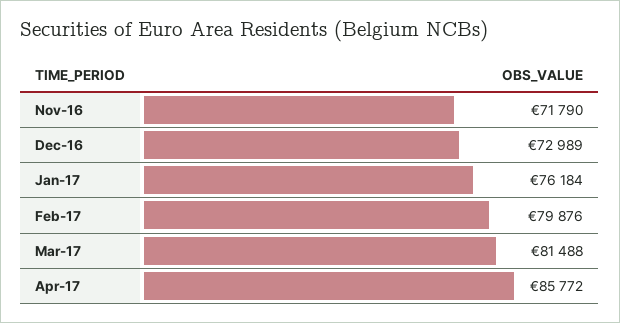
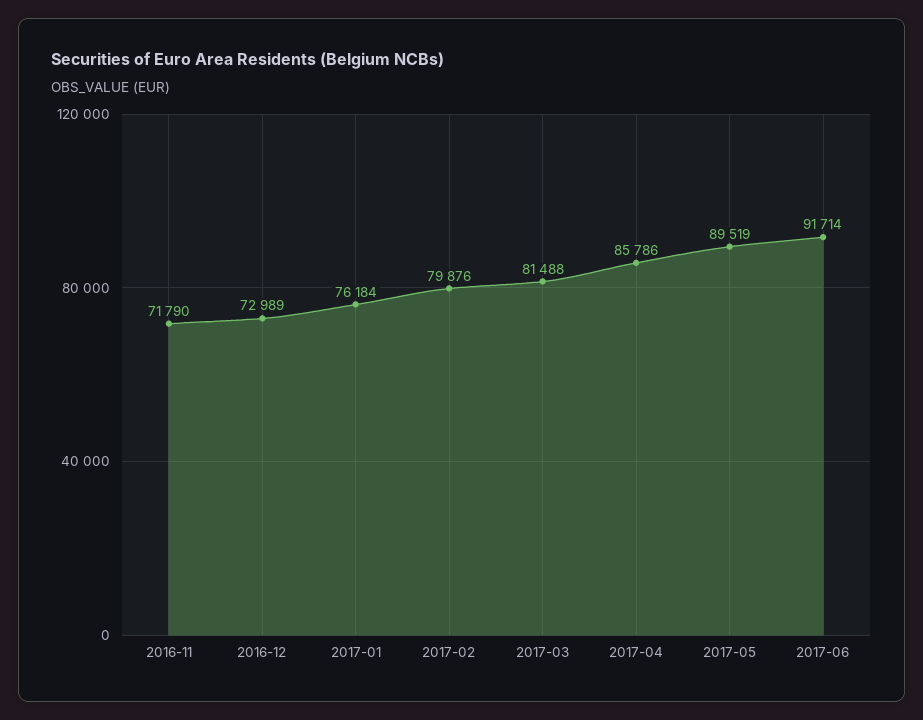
Apr-17: 85772 -> 85786
2017-05: none -> 89519
2017-06: none -> 91714

